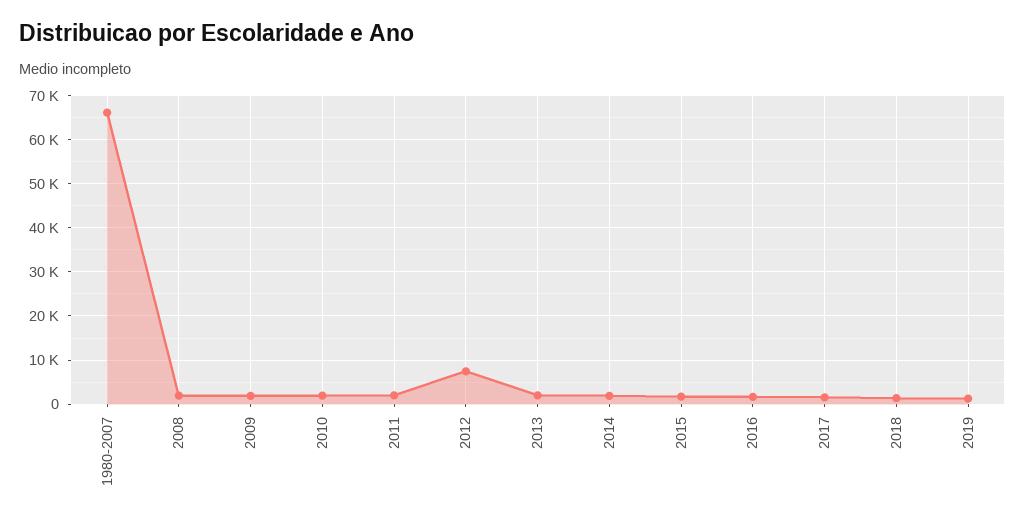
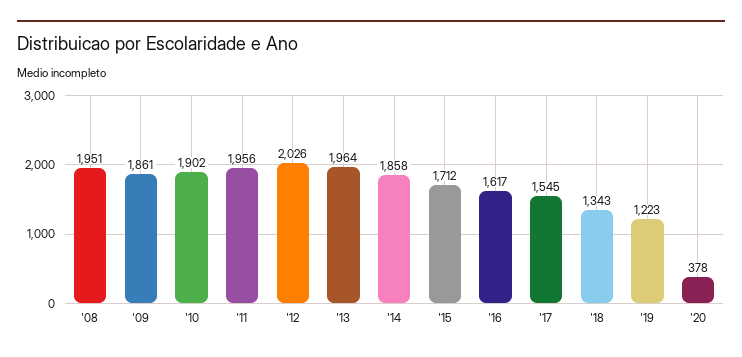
1980-2007: 66000 -> none
2012: 8000 -> 2026
'20: none -> 378

